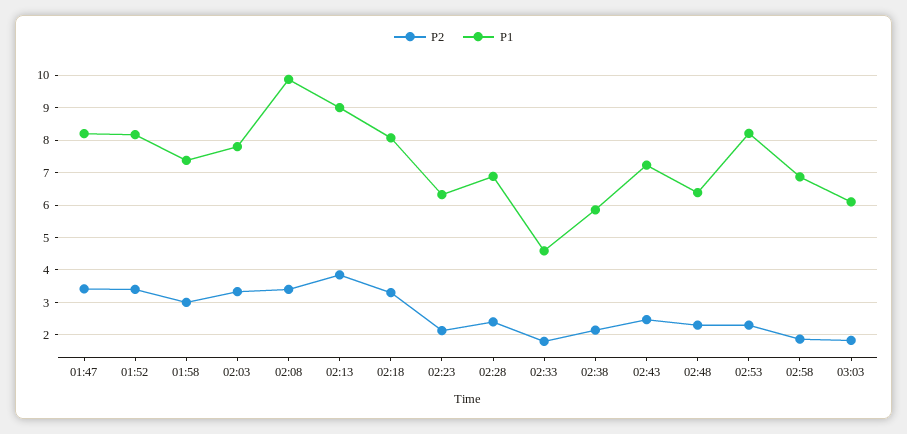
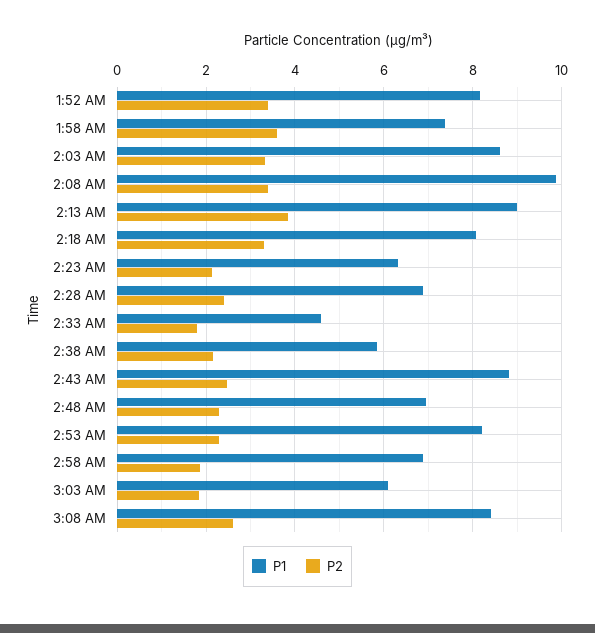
P2, 01:47: 3.4 -> none
P1, 01:47: 8.2 -> none
P2, 01:58: 3 -> 3.6
P1, 02:03: 7.8 -> 8.6
P1, 02:43: 7.2 -> 8.8
P1, 02:48: 6.4 -> 7
P1, 3:08 AM: none -> 8.4
P2, 3:08 AM: none -> 2.6

